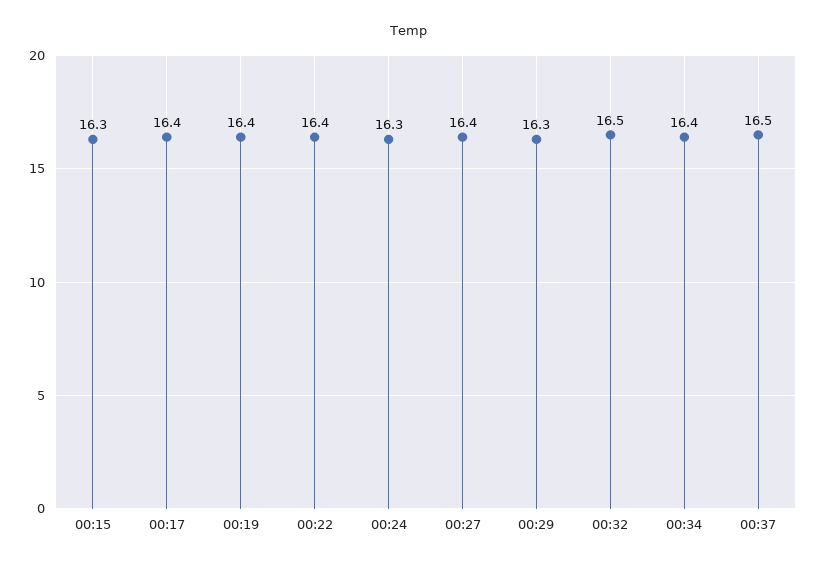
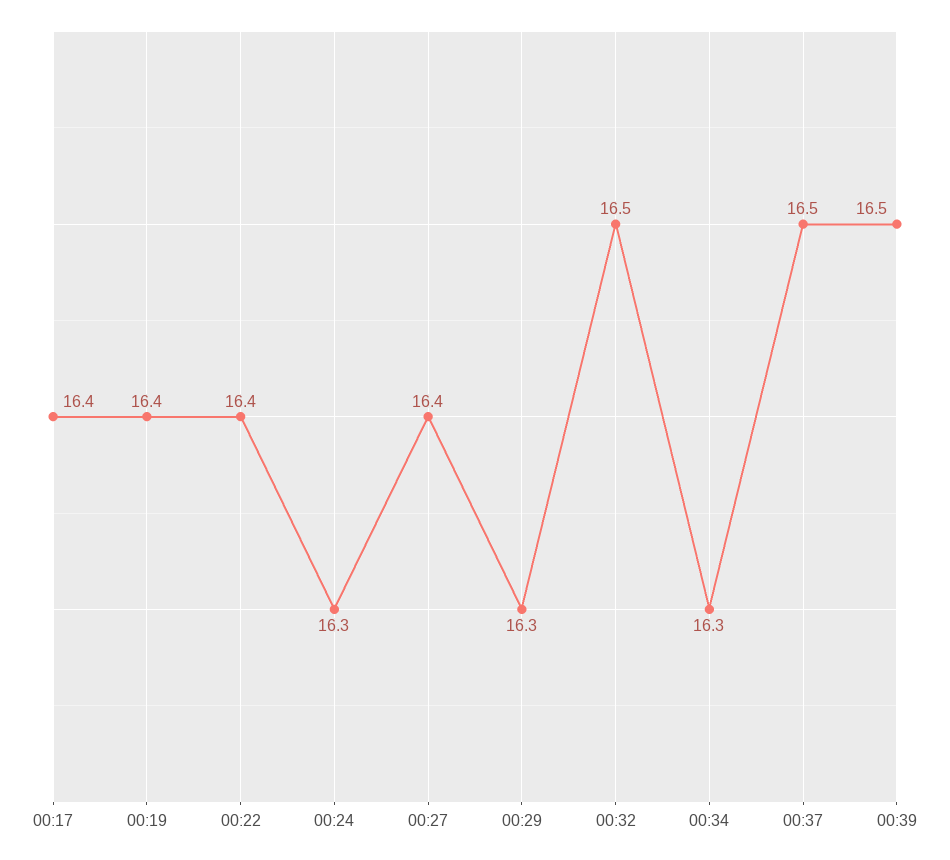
00:15: 16.3 -> none
00:34: 16.4 -> 16.3
00:39: none -> 16.5

